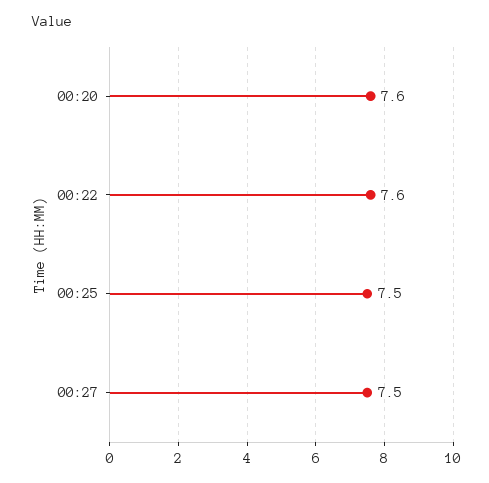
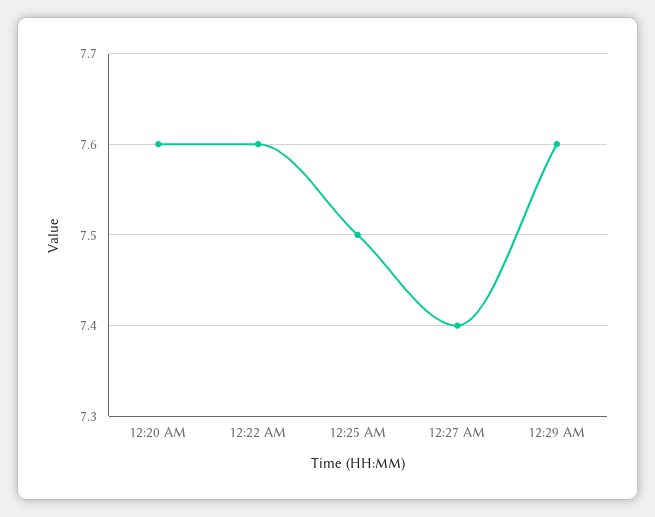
00:27: 7.5 -> 7.4
12:29 AM: none -> 7.6

